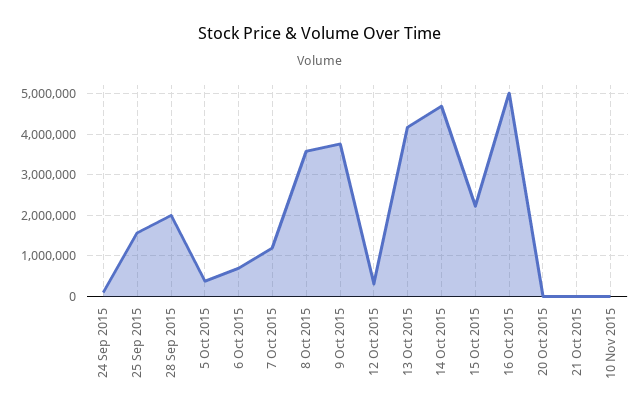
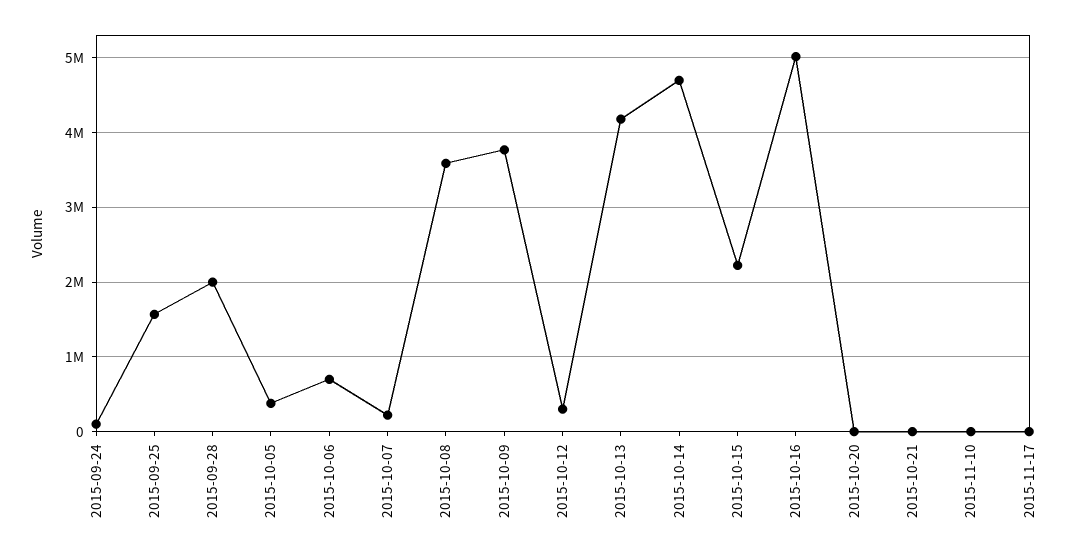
7 Oct 2015: 1200000 -> 200000
2015-11-17: none -> 0

